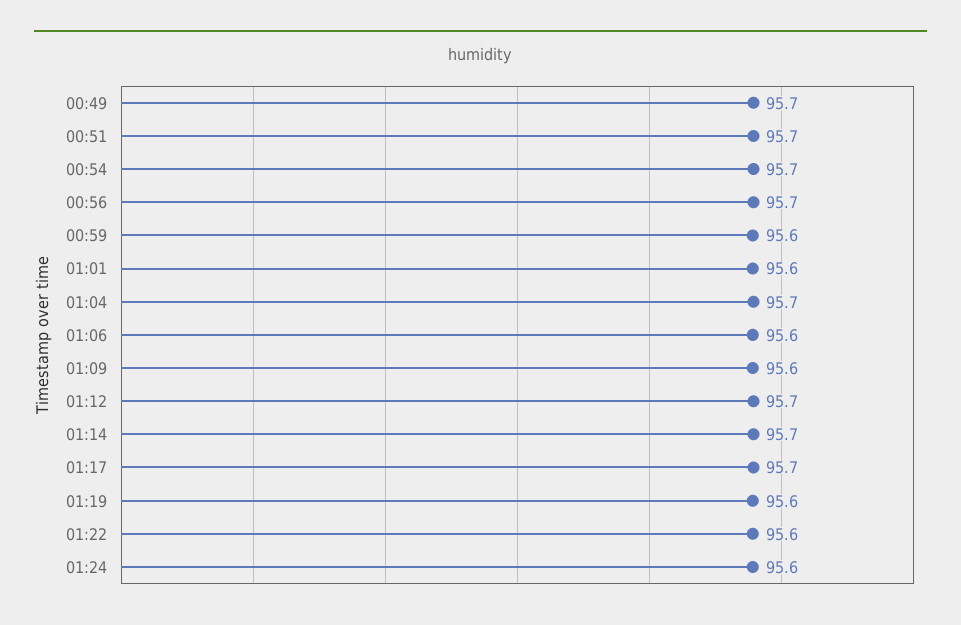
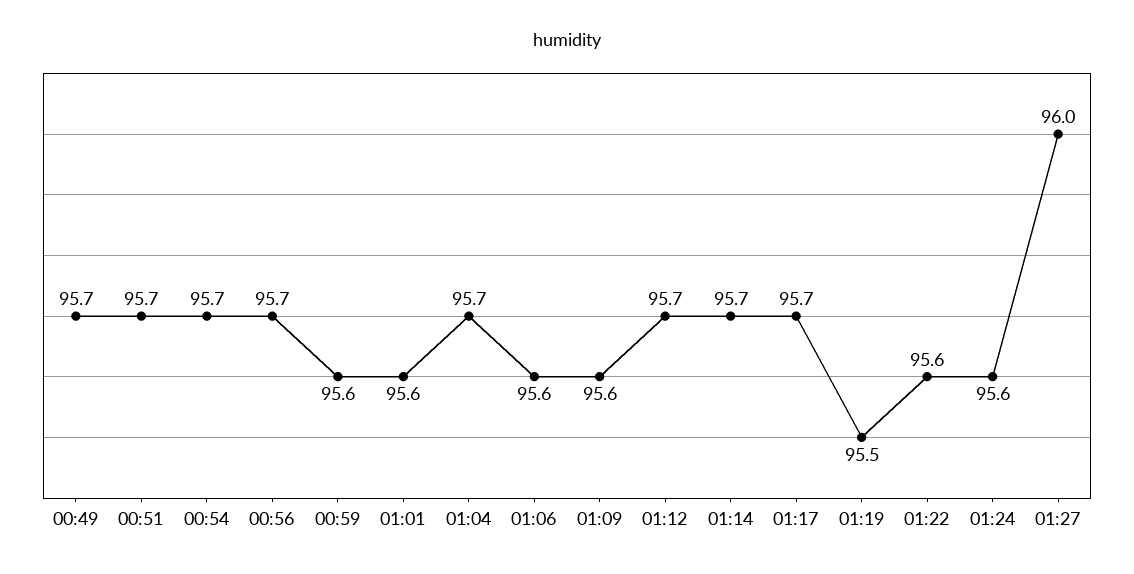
01:19: 95.6 -> 95.5
01:27: none -> 96

